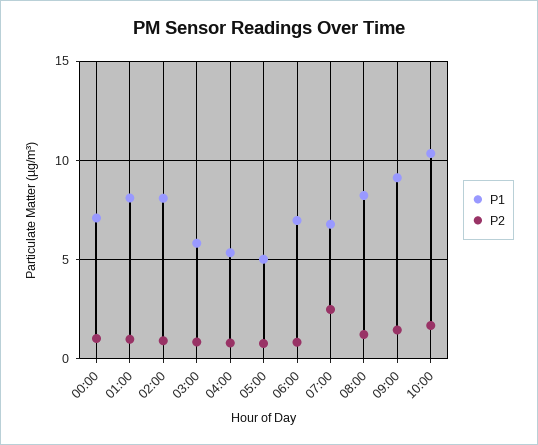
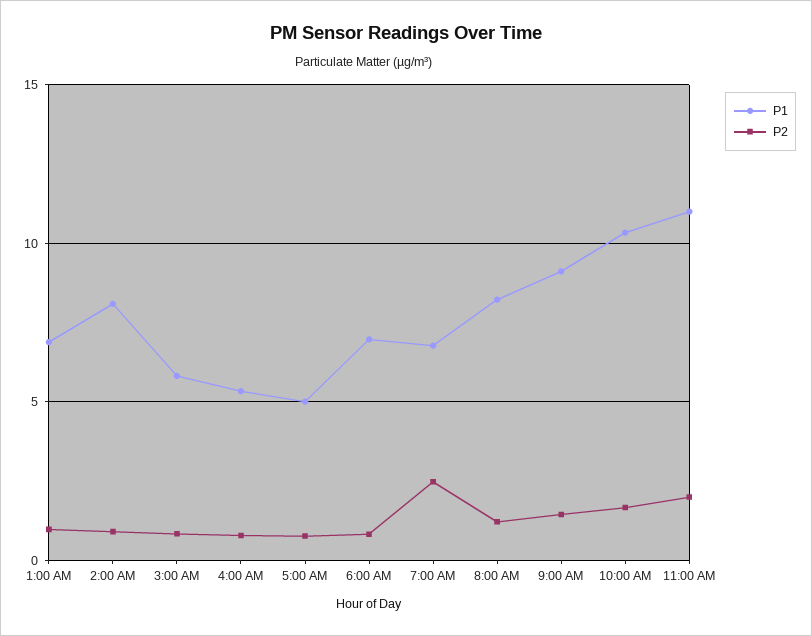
P1, 00:00: 7 -> none
P2, 00:00: 1 -> none
P1, 01:00: 8 -> 7
P1, 11:00 AM: none -> 11
P2, 11:00 AM: none -> 2

